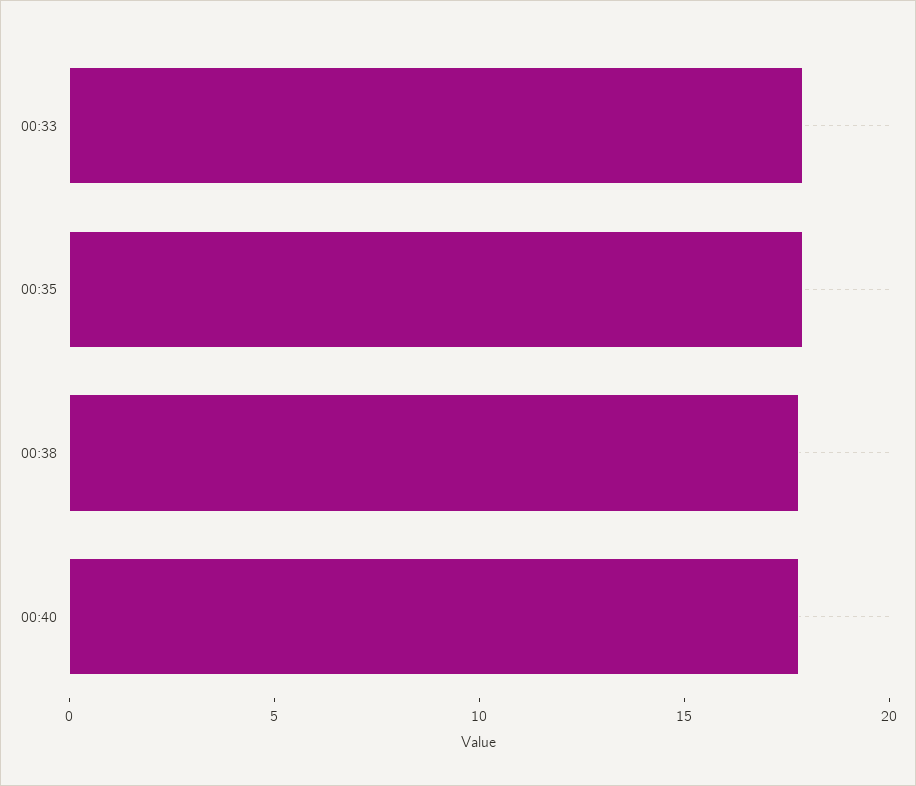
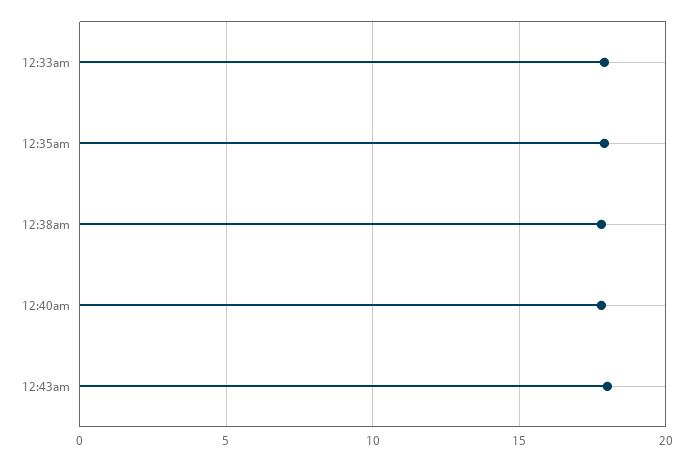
12:43am: none -> 18

